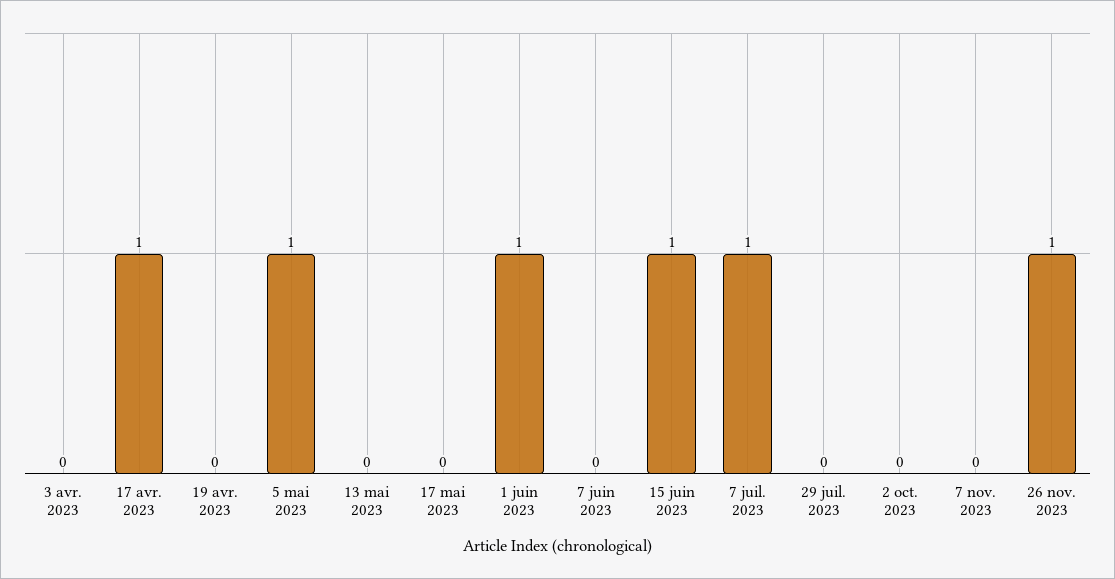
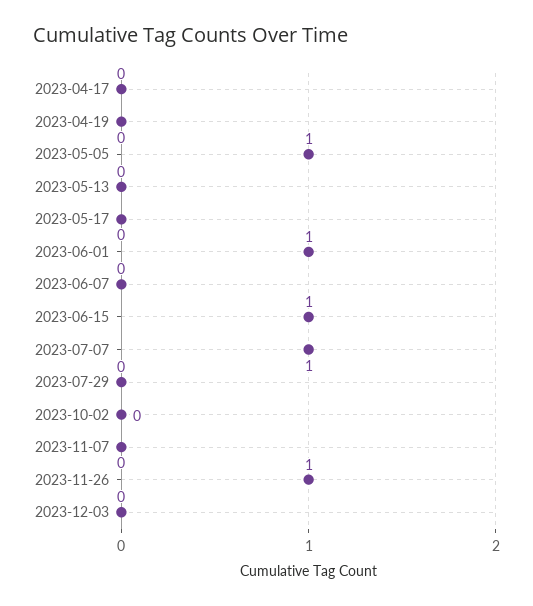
3 avr. 2023: 0 -> none
17 avr. 2023: 1 -> 0
2023-12-03: none -> 0

